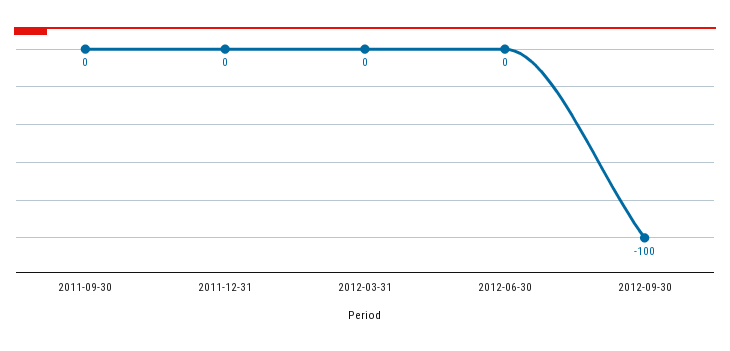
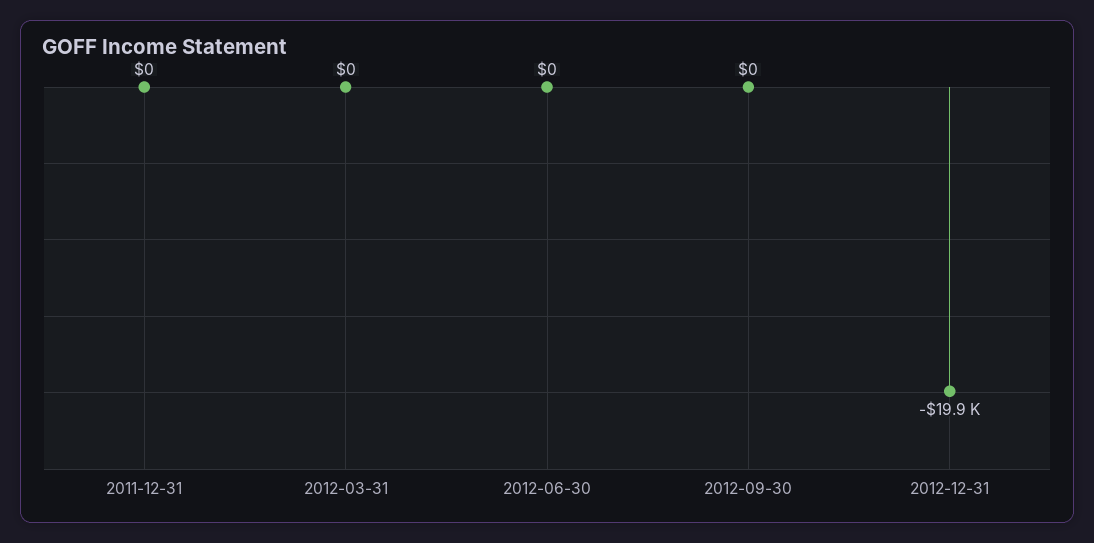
2011-09-30: 0 -> none
2012-09-30: -100 -> 0
2012-12-31: none -> -19900

